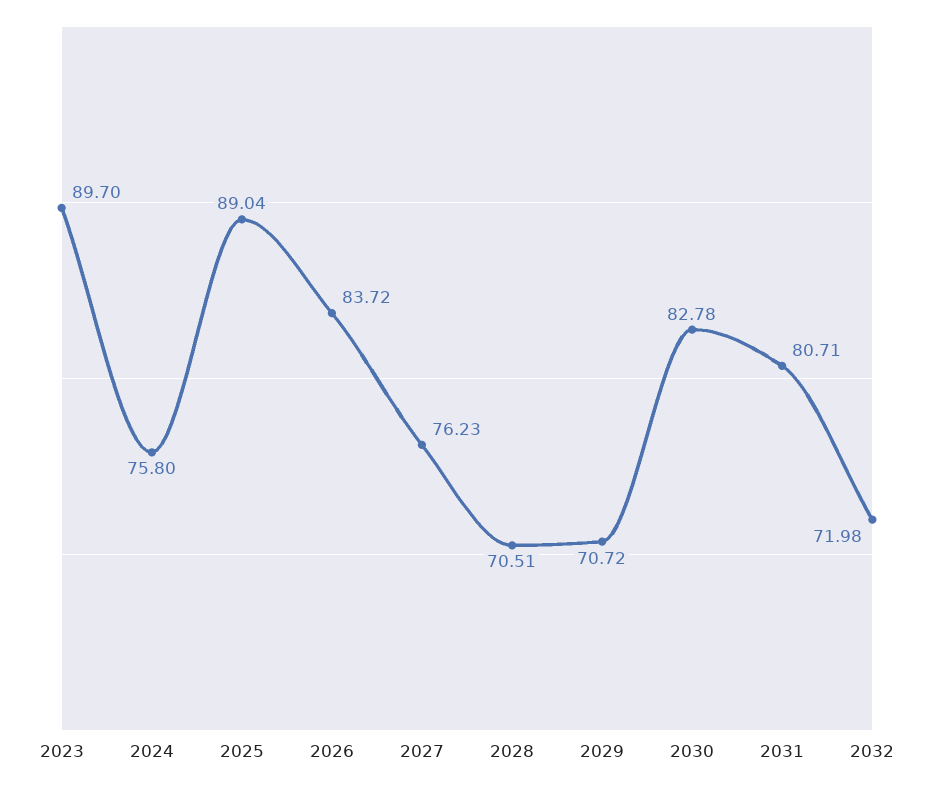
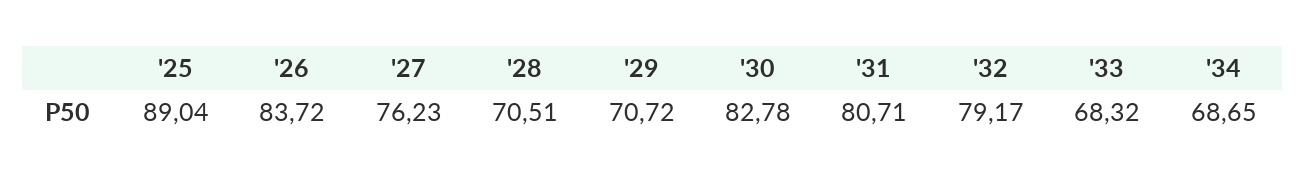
2023: 89.7 -> none
2024: 75.8 -> none
2032: 71.98 -> 79.17
'33: none -> 68.32
'34: none -> 68.65

